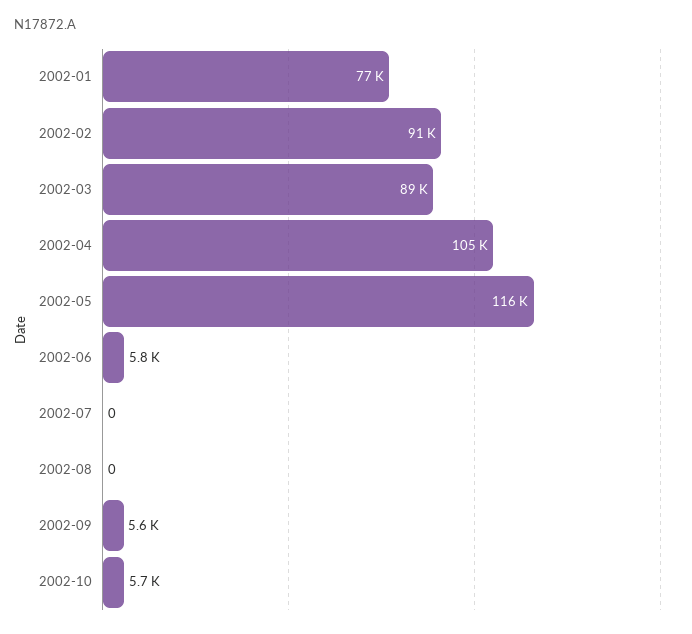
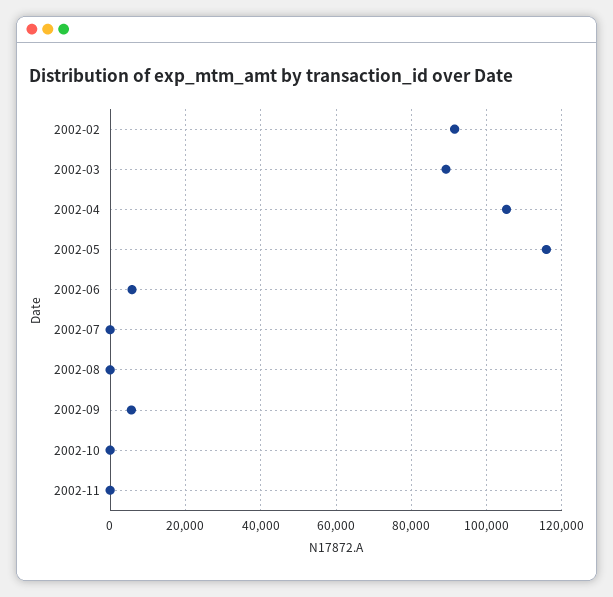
2002-01: 77000 -> none
2002-10: 5700 -> 0
2002-11: none -> 0

